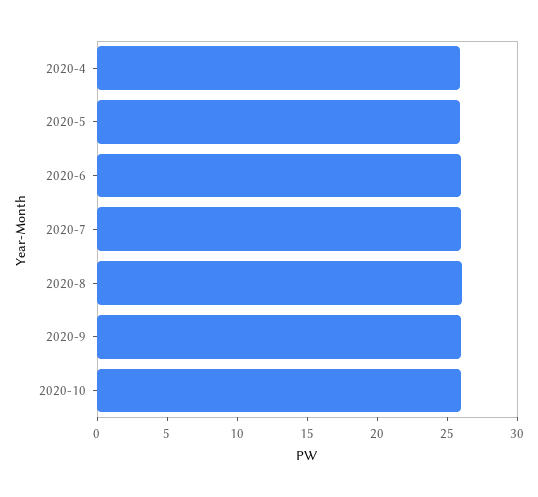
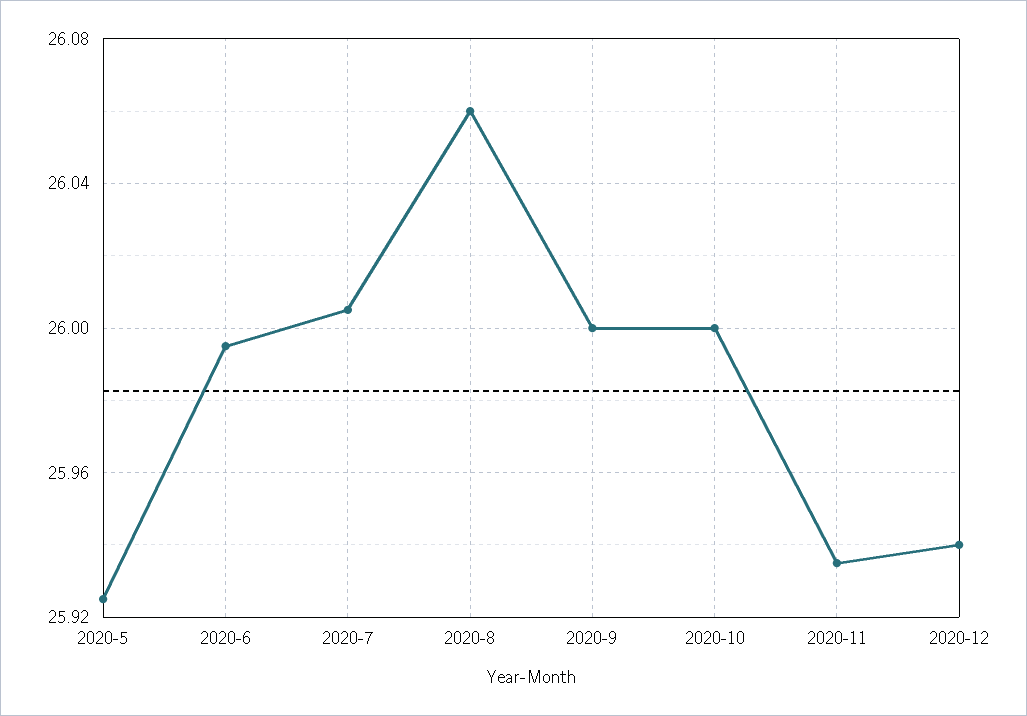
2020-4: 26 -> none
2020-11: none -> 25.935
2020-12: none -> 25.94

